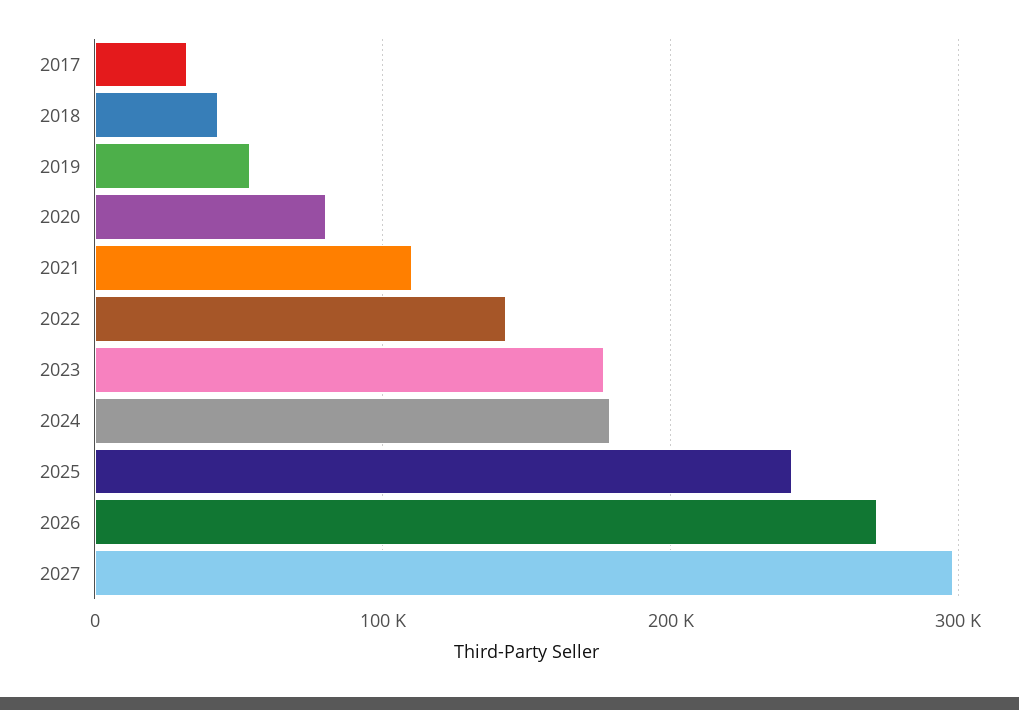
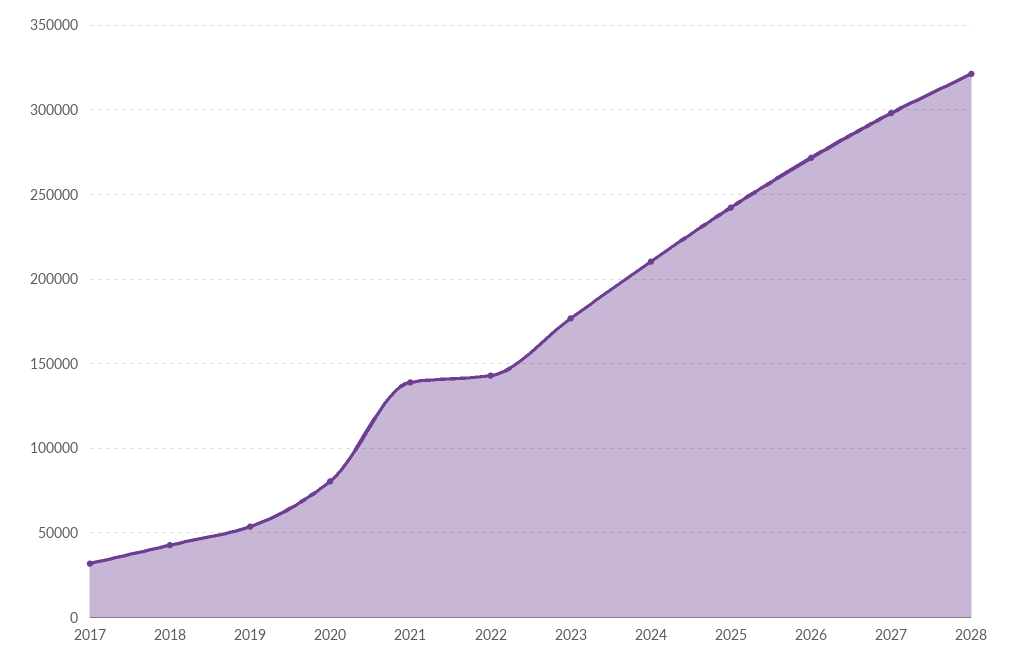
2021: 110000 -> 140000
2024: 180000 -> 210000
2028: none -> 320000

